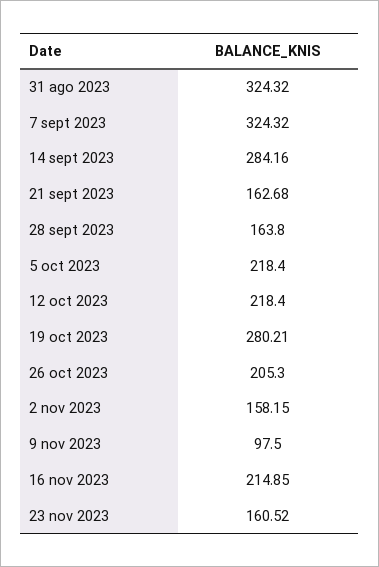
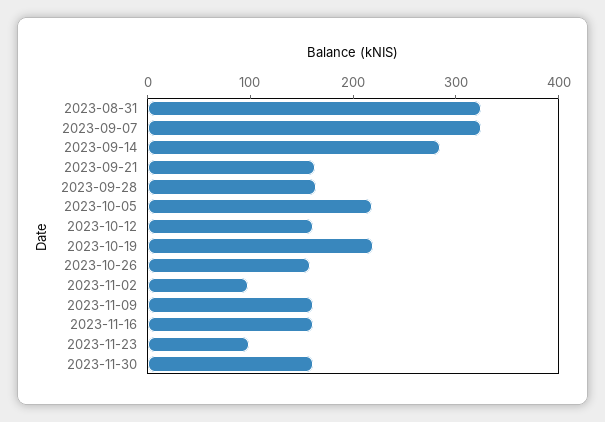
12 oct 2023: 218.4 -> 160
19 oct 2023: 280.21 -> 220
26 oct 2023: 205.3 -> 160
2 nov 2023: 158.15 -> 100
9 nov 2023: 97.5 -> 160
16 nov 2023: 214.85 -> 160
23 nov 2023: 160.52 -> 100
2023-11-30: none -> 160

